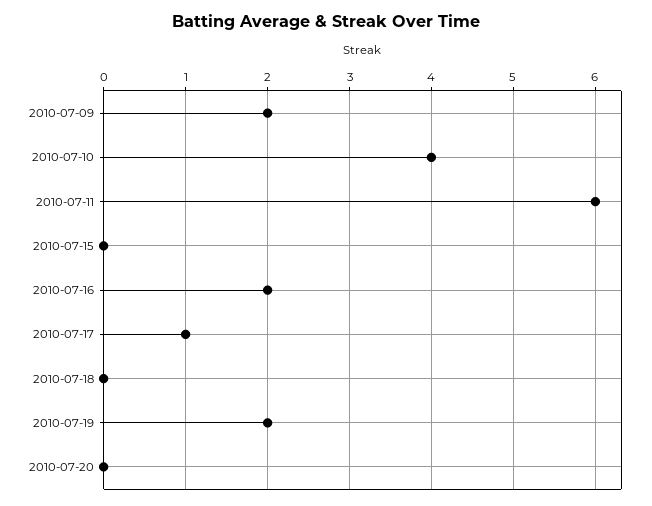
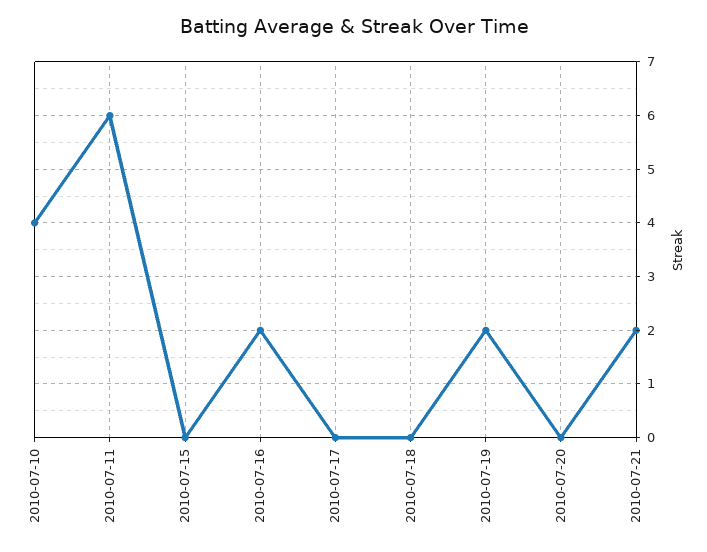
2010-07-09: 2 -> none
2010-07-17: 1 -> 0
2010-07-21: none -> 2

